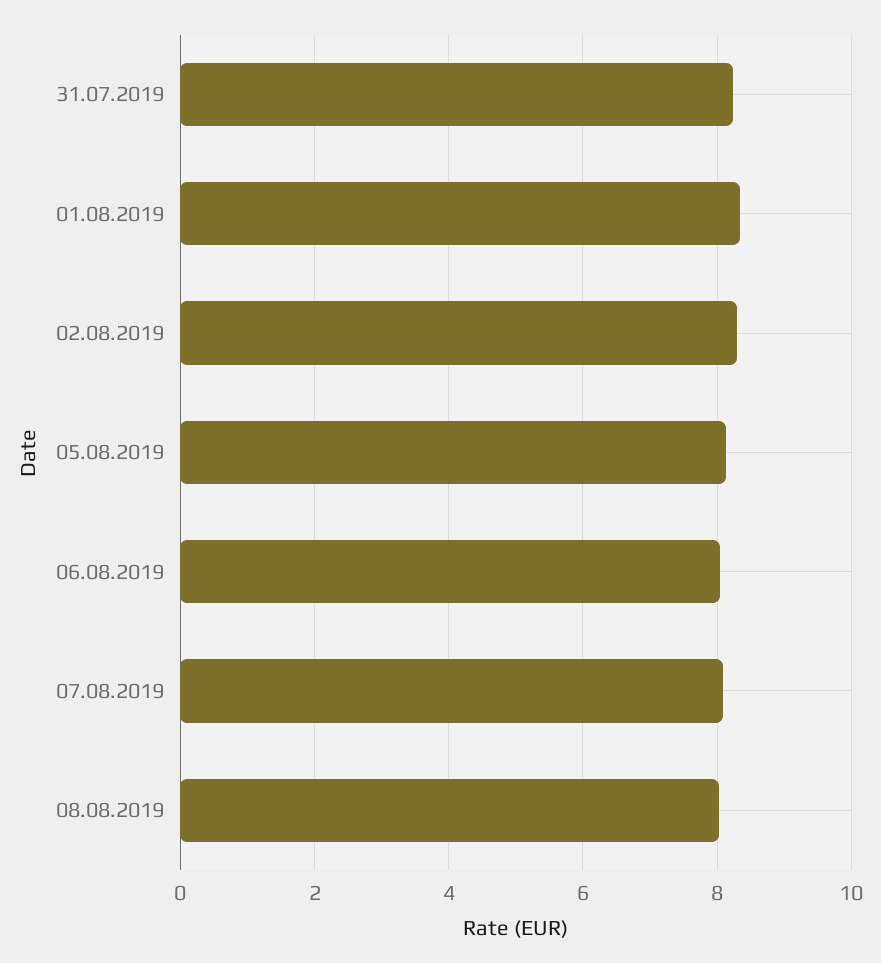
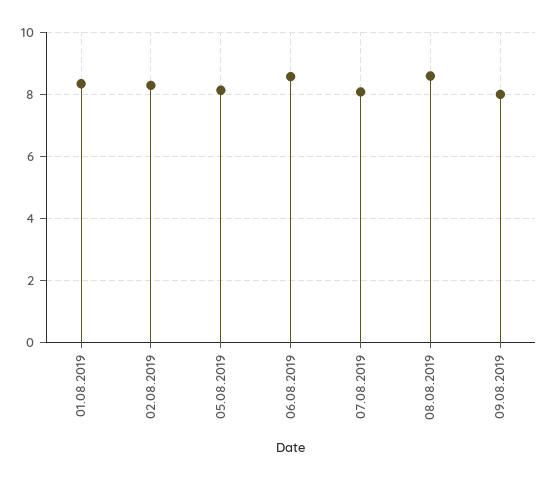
31.07.2019: 8.2 -> none
06.08.2019: 8 -> 8.6
08.08.2019: 8 -> 8.6
09.08.2019: none -> 8

